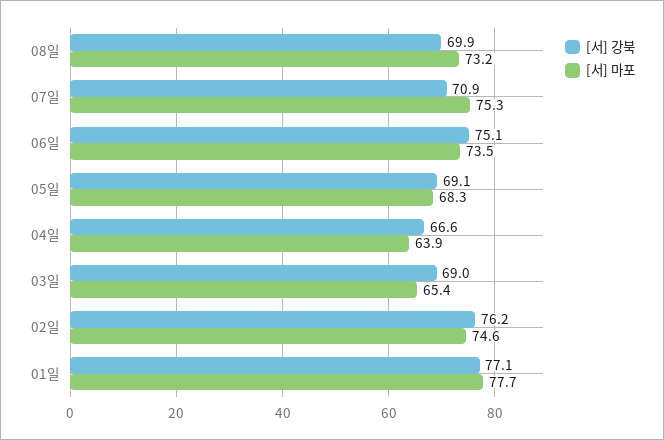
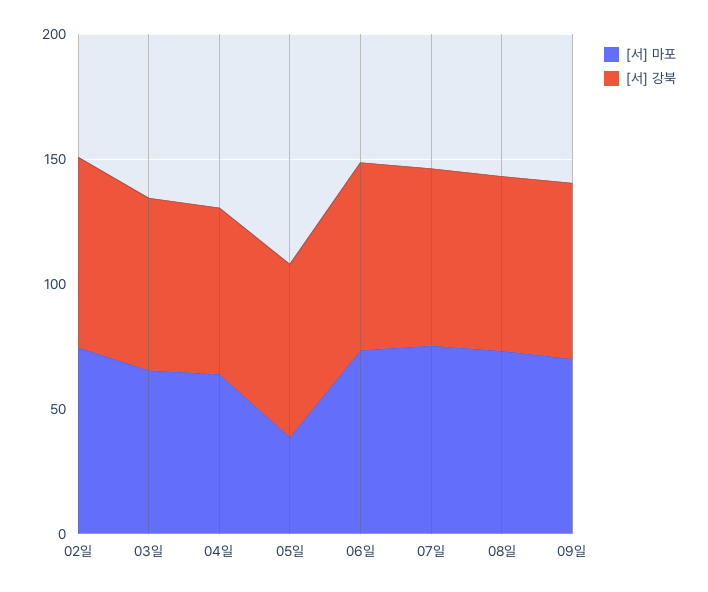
[서] 마포, 05일: 68.3 -> 40
[서] 강북, 01일: 77.1 -> none
[서] 마포, 01일: 77.7 -> none
[서] 마포, 09일: none -> 70
[서] 강북, 09일: none -> 70

